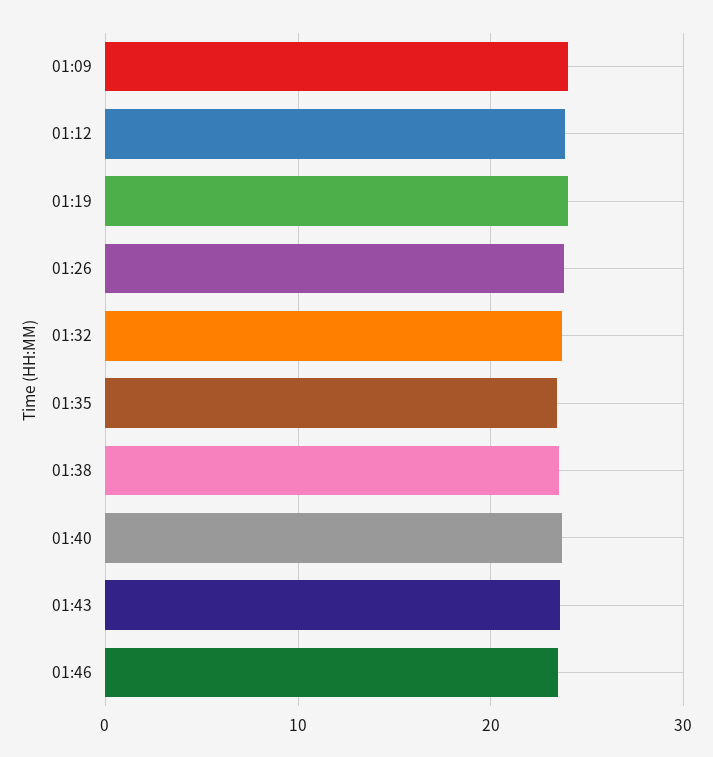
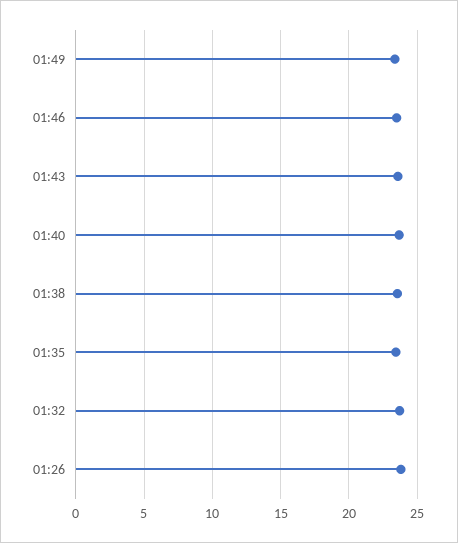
01:09: 24 -> none
01:12: 24 -> none
01:19: 24 -> none
01:49: none -> 23.5

